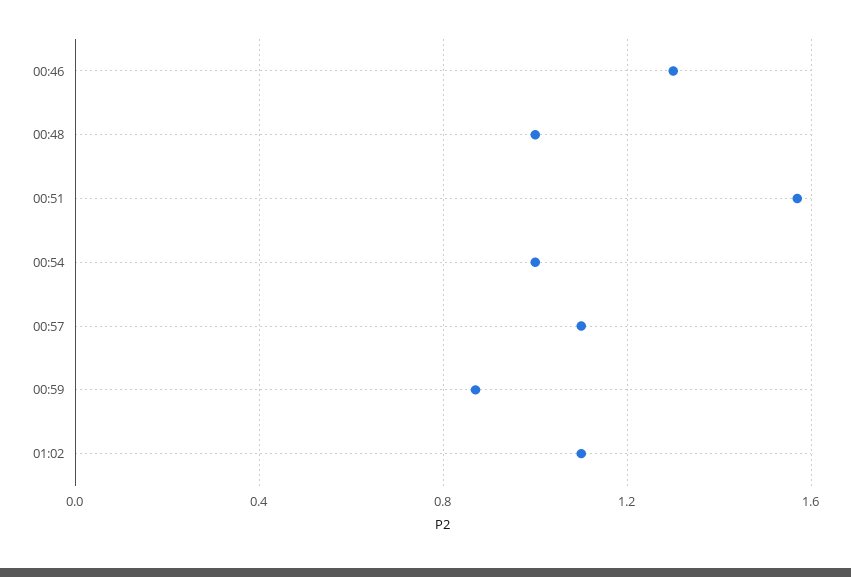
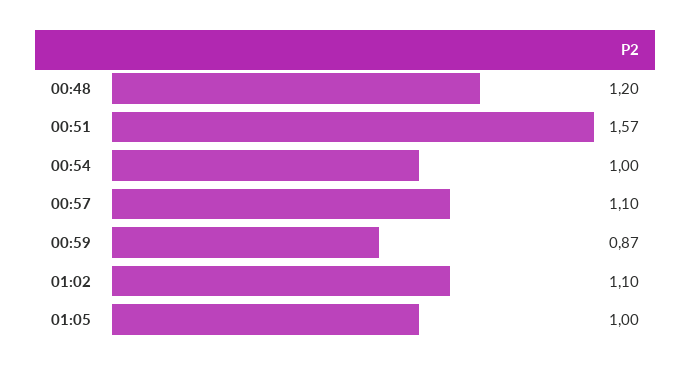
00:46: 1.3 -> none
00:48: 1 -> 1.2
01:05: none -> 1

